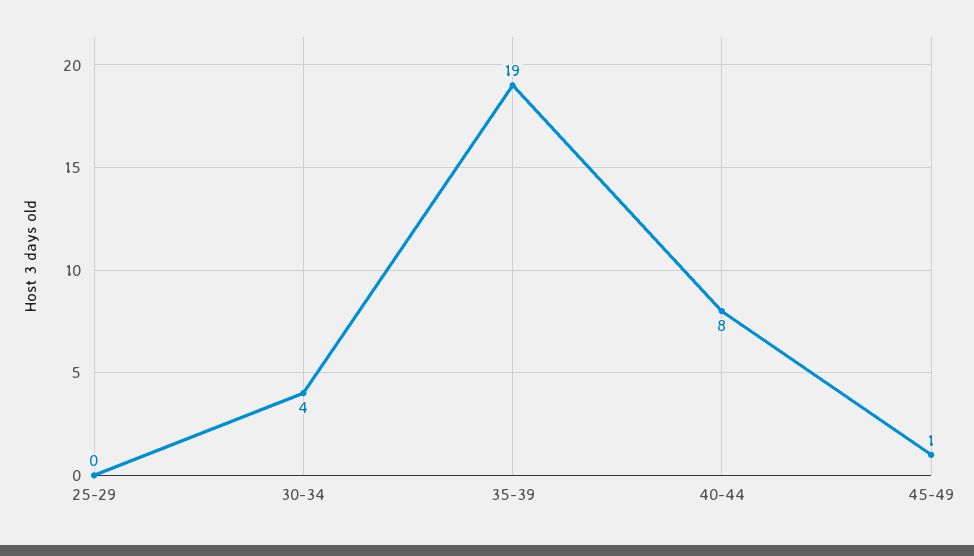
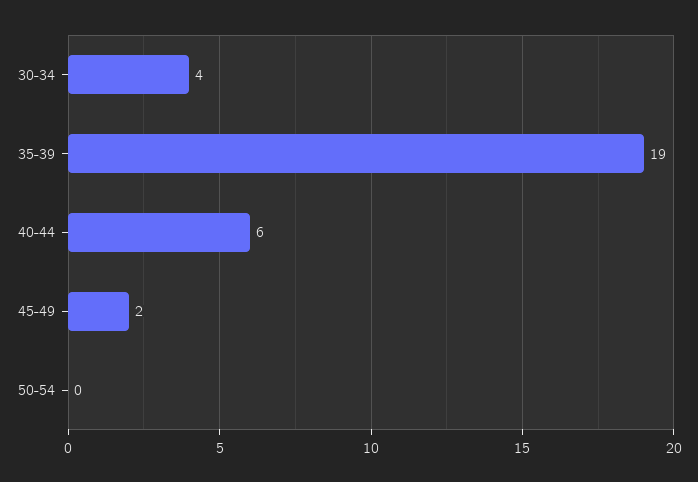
25-29: 0 -> none
40-44: 8 -> 6
45-49: 1 -> 2
50-54: none -> 0

